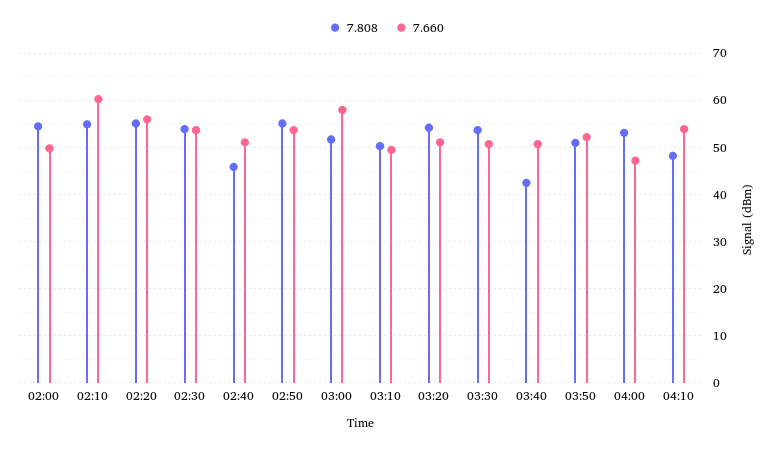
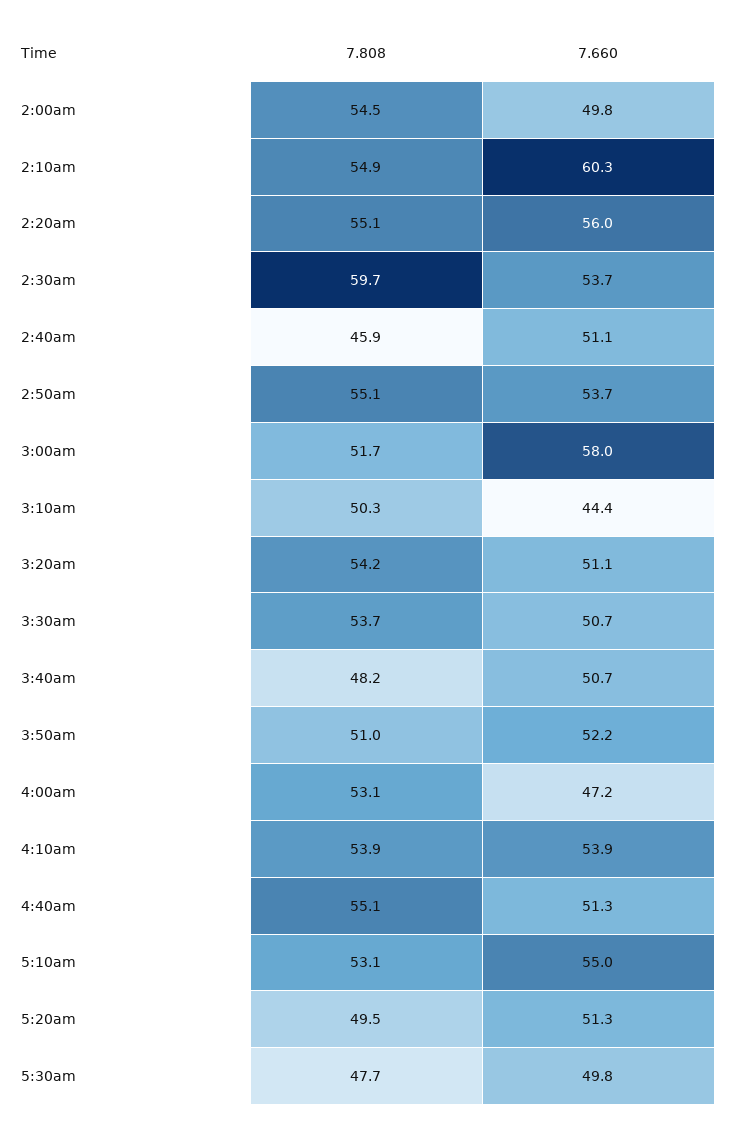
7.808, 02:30: 54 -> 59.7
7.660, 03:10: 50 -> 44.4
7.808, 03:40: 42 -> 48.2
7.808, 04:10: 48 -> 53.9
7.808, 4:40am: none -> 55.1
7.660, 4:40am: none -> 51.3
7.808, 5:10am: none -> 53.1
7.660, 5:10am: none -> 55
7.808, 5:20am: none -> 49.5
7.660, 5:20am: none -> 51.3
7.808, 5:30am: none -> 47.7
7.660, 5:30am: none -> 49.8

